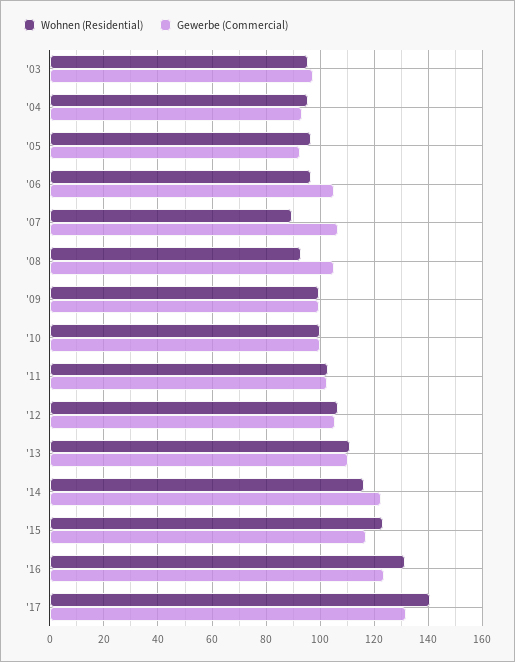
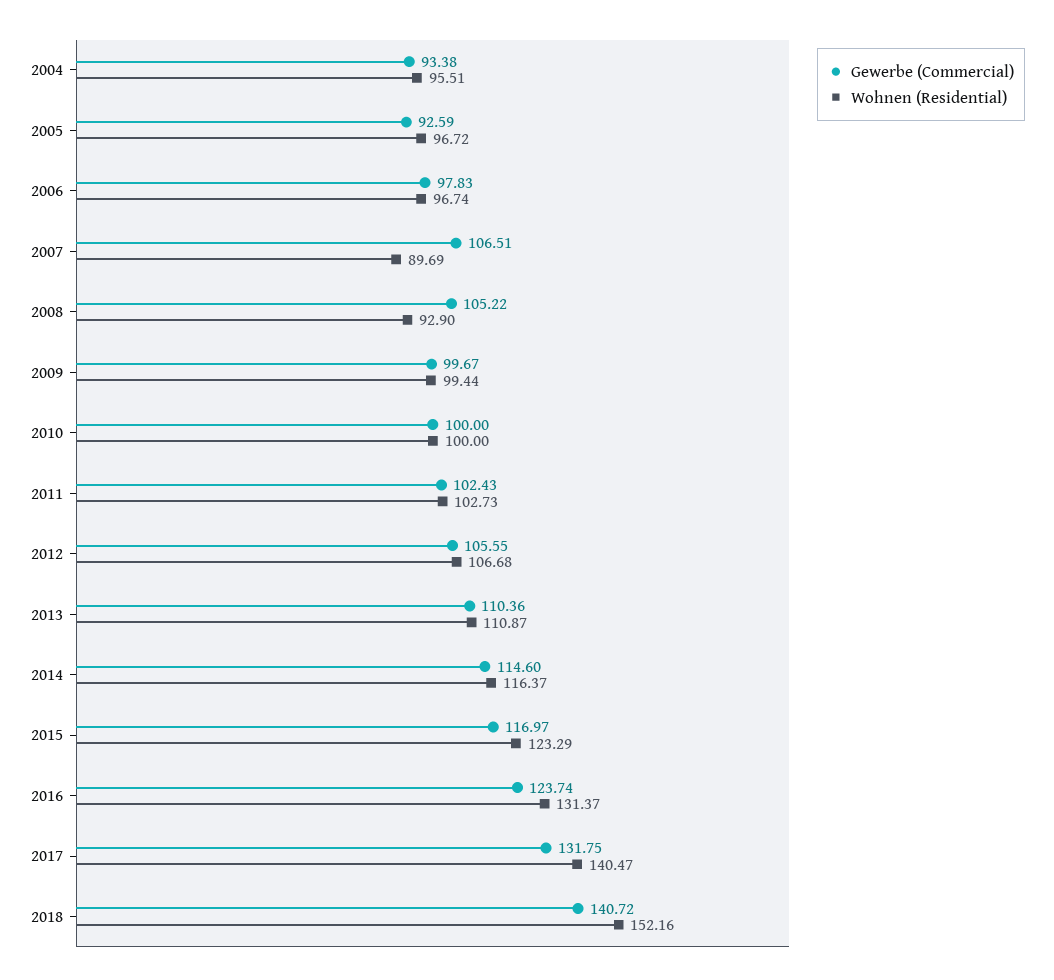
Wohnen (Residential), '03: 95 -> none
Gewerbe (Commercial), '03: 97.5 -> none
Gewerbe (Commercial), '06: 105 -> 97.83
Gewerbe (Commercial), '14: 122.5 -> 114.6
Gewerbe (Commercial), 2018: none -> 140.72
Wohnen (Residential), 2018: none -> 152.16

